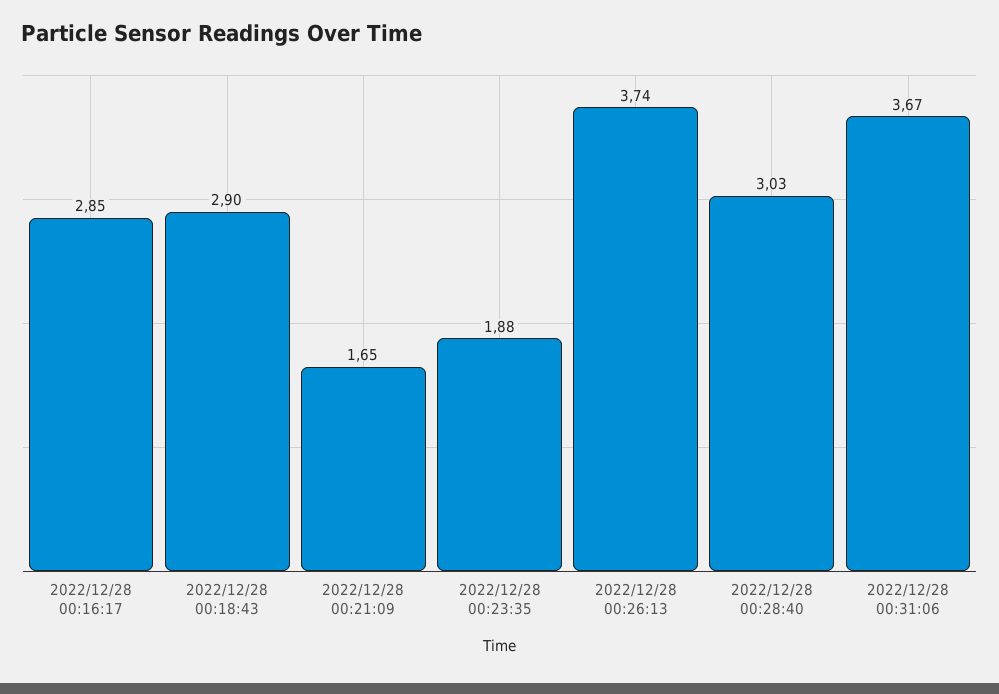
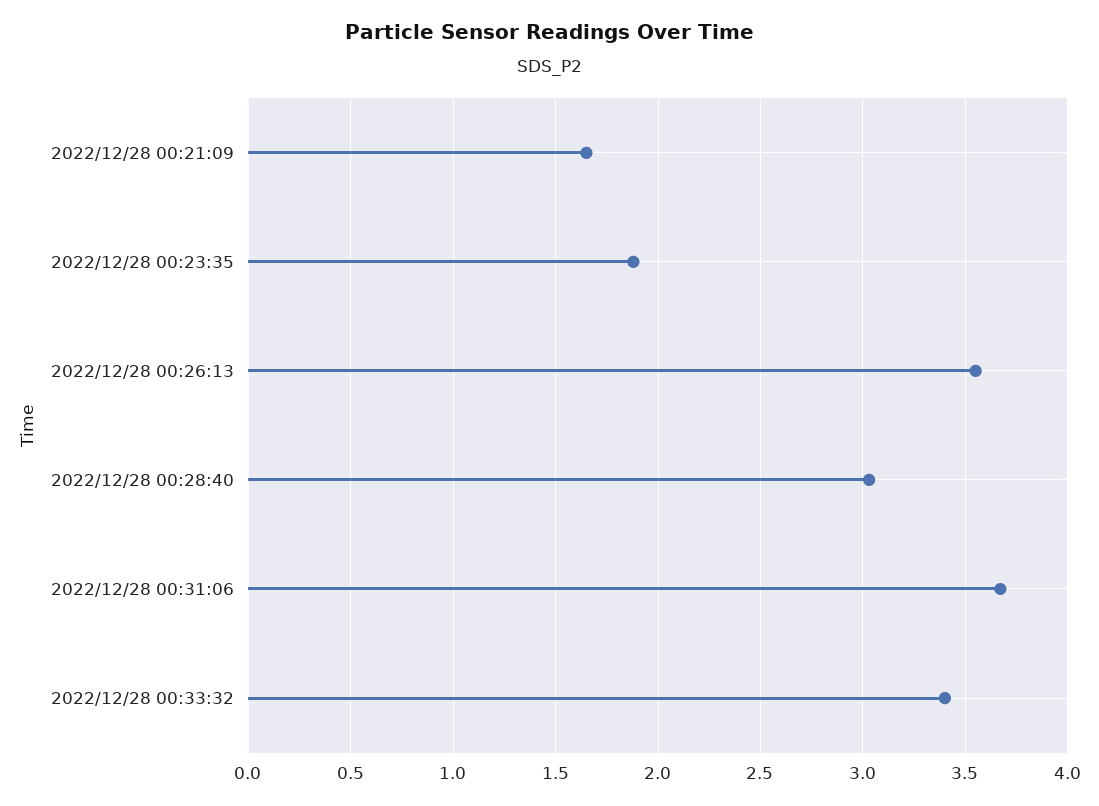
2022/12/28 00:16:17: 2.85 -> none
2022/12/28 00:18:43: 2.9 -> none
2022/12/28 00:26:13: 3.74 -> 3.55
2022/12/28 00:33:32: none -> 3.4

